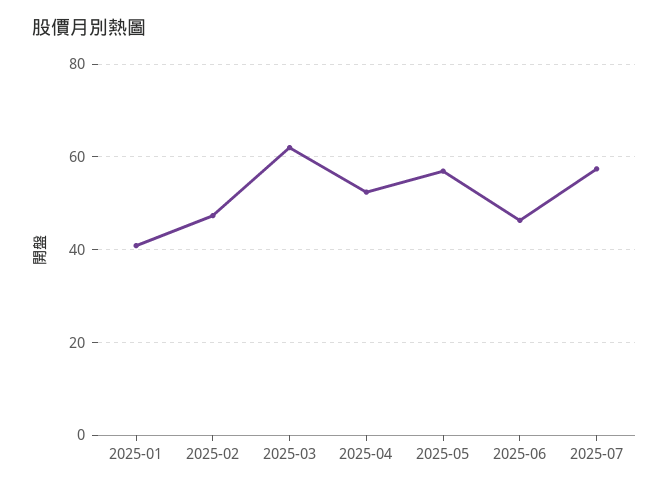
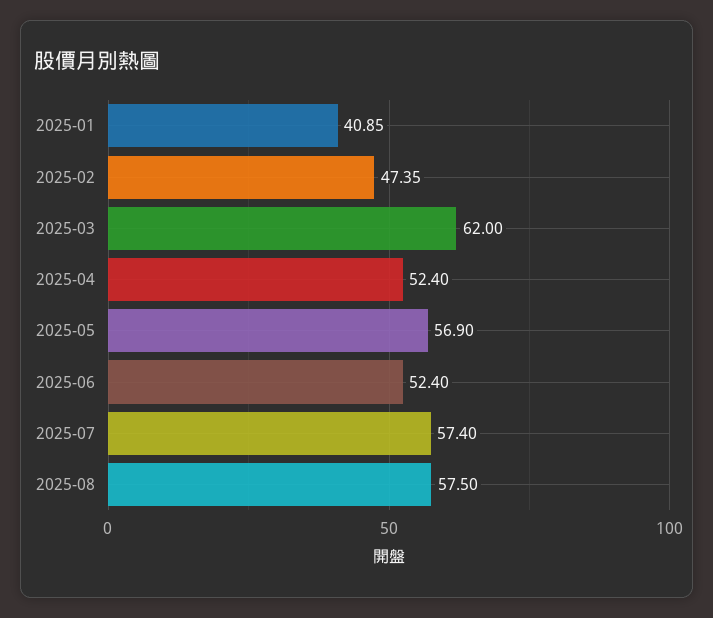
2025-06: 46 -> 52.4
2025-08: none -> 57.5

